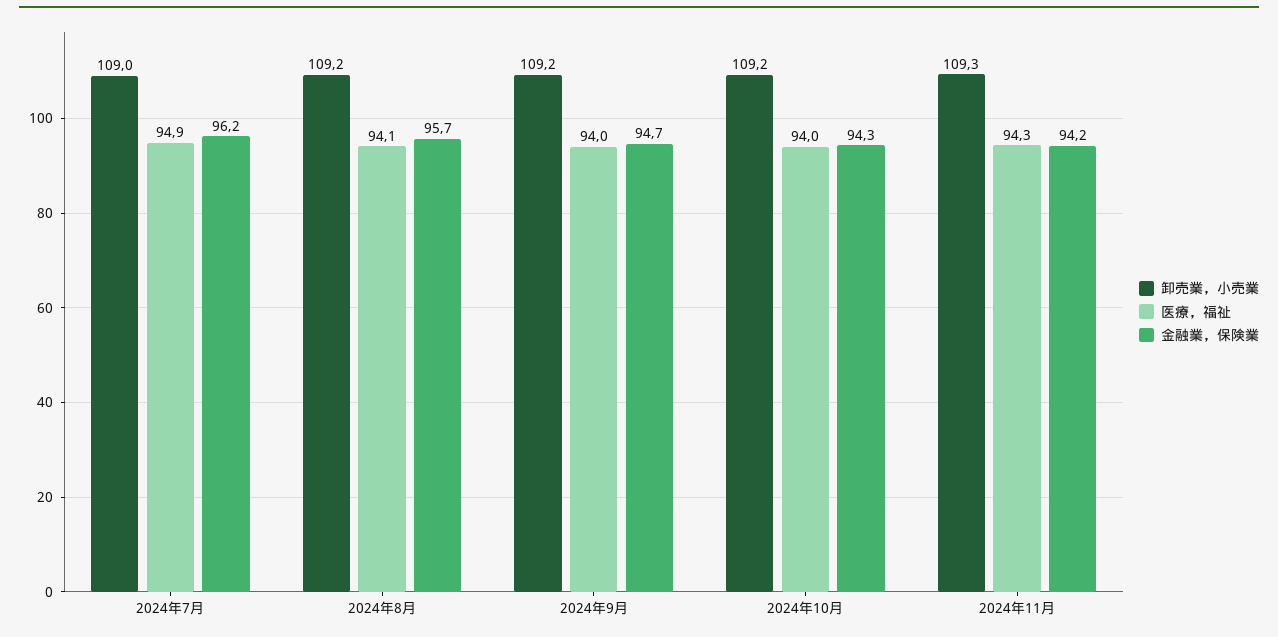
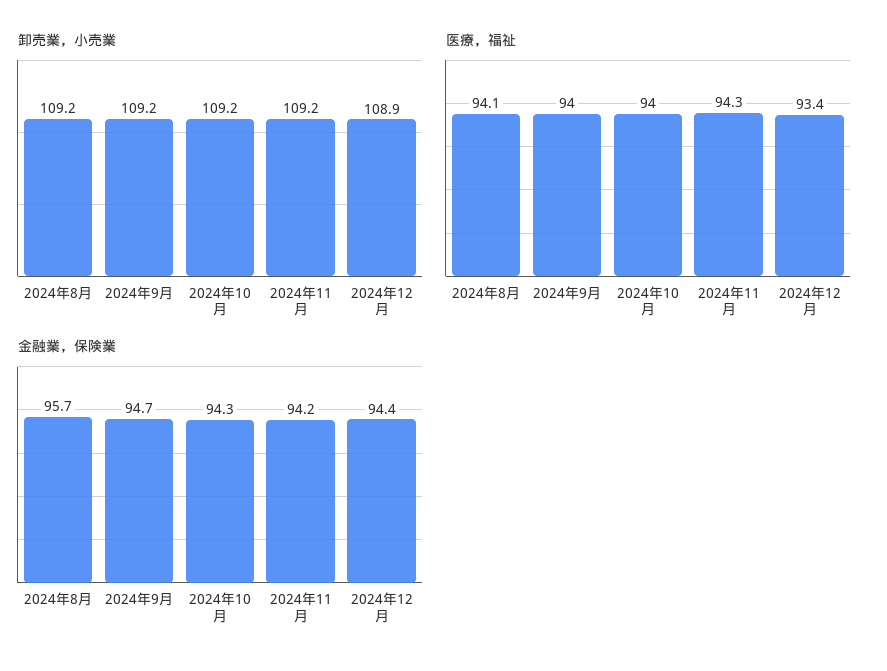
卸売業，小売業, 2024年7月: 109 -> none
医療，福祉, 2024年7月: 94.9 -> none
金融業，保険業, 2024年7月: 96.2 -> none
卸売業，小売業, 2024年11月: 109.3 -> 109.2
卸売業，小売業, 2024年12月: none -> 108.9
医療，福祉, 2024年12月: none -> 93.4
金融業，保険業, 2024年12月: none -> 94.4

